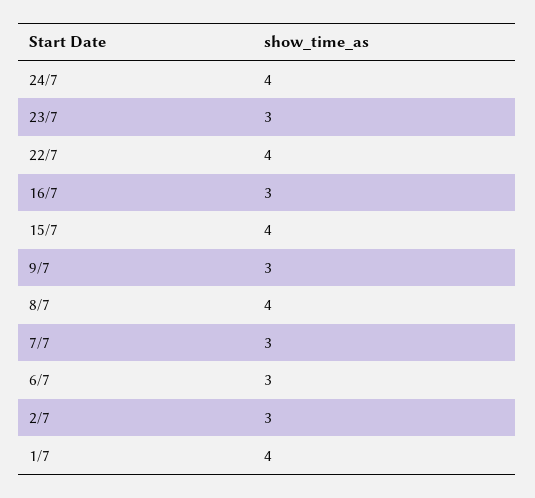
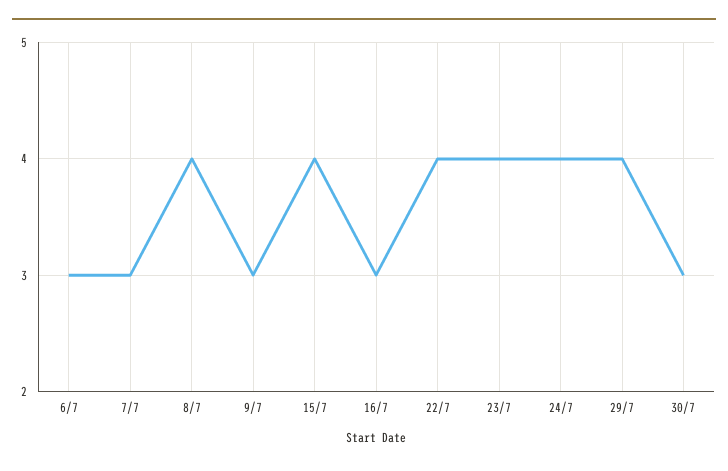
23/7: 3 -> 4
2/7: 3 -> none
1/7: 4 -> none
29/7: none -> 4
30/7: none -> 3

